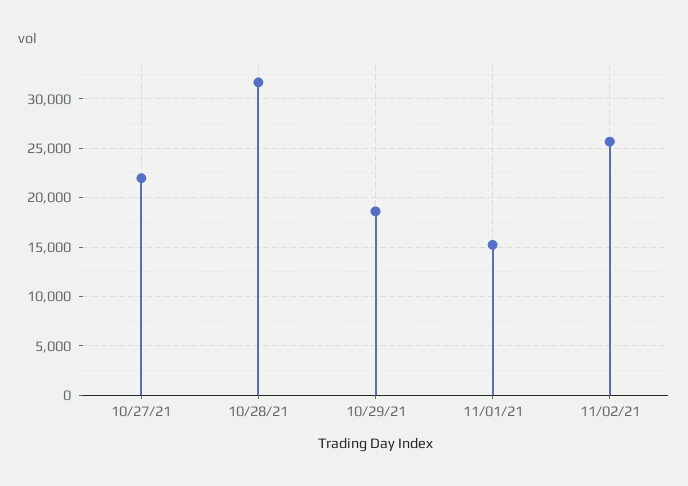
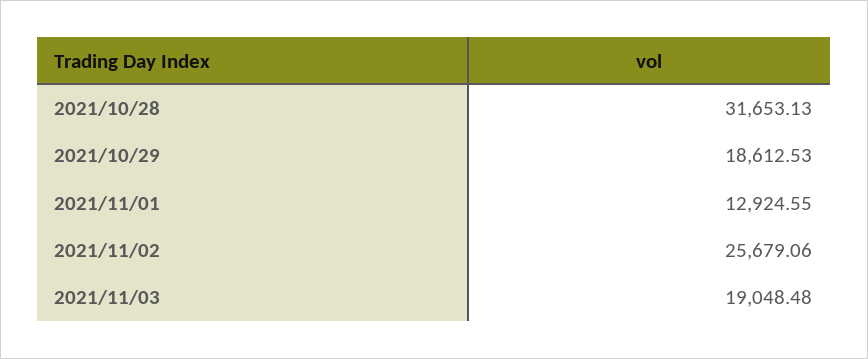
10/27/21: 22000 -> none
11/01/21: 15000 -> 12924.55
2021/11/03: none -> 19048.48

